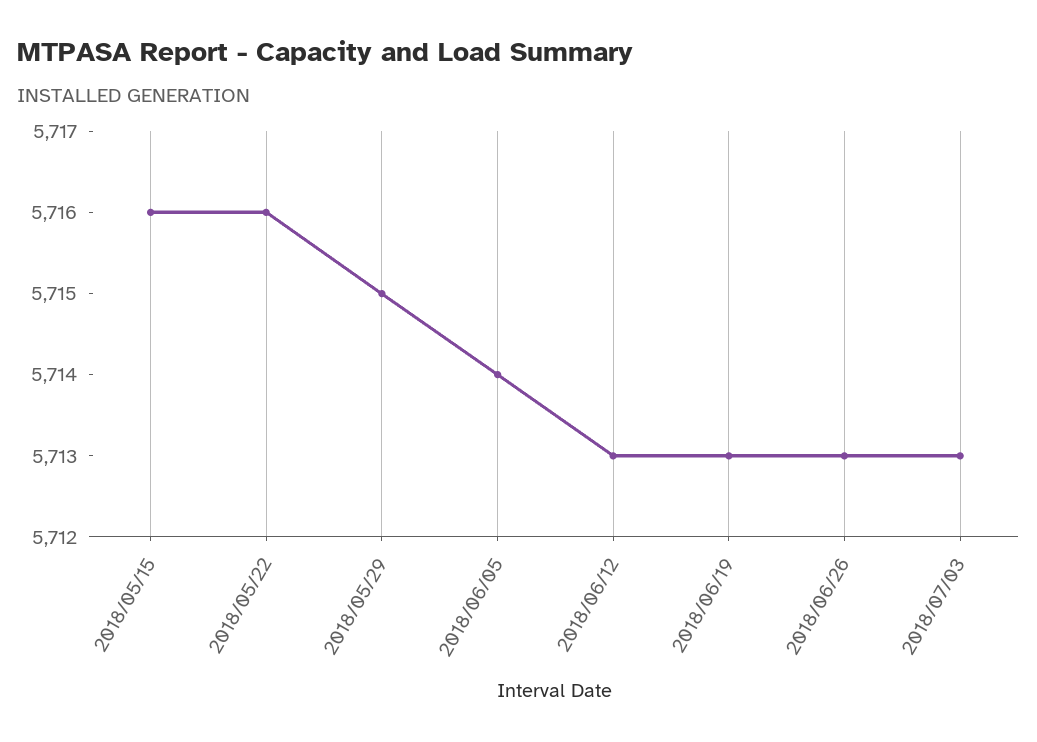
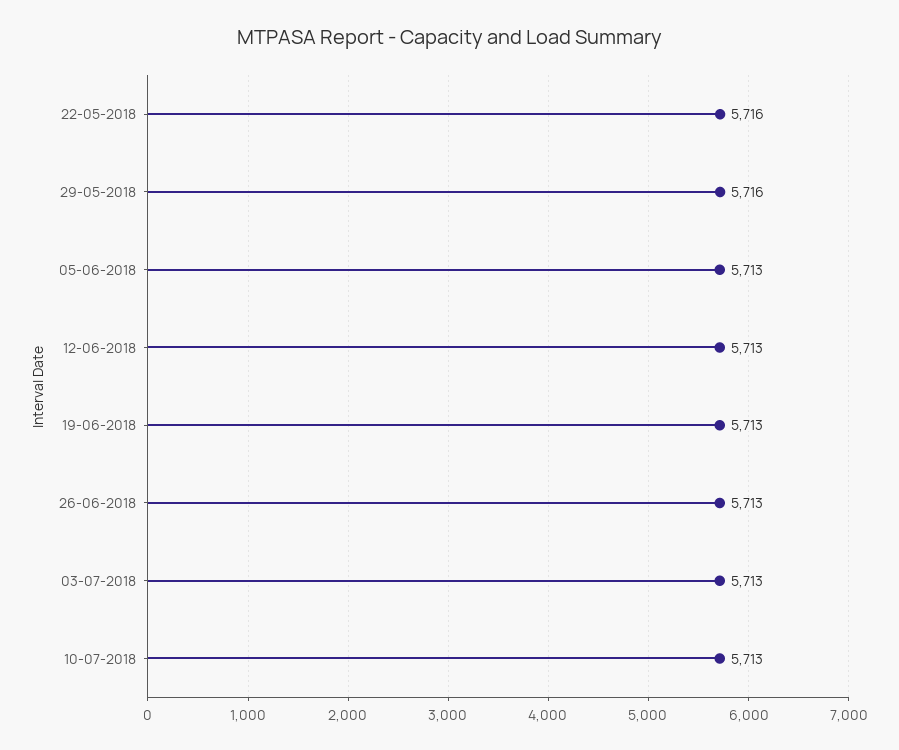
2018/05/15: 5716 -> none
2018/05/29: 5715 -> 5716
2018/06/05: 5714 -> 5713
10-07-2018: none -> 5713

